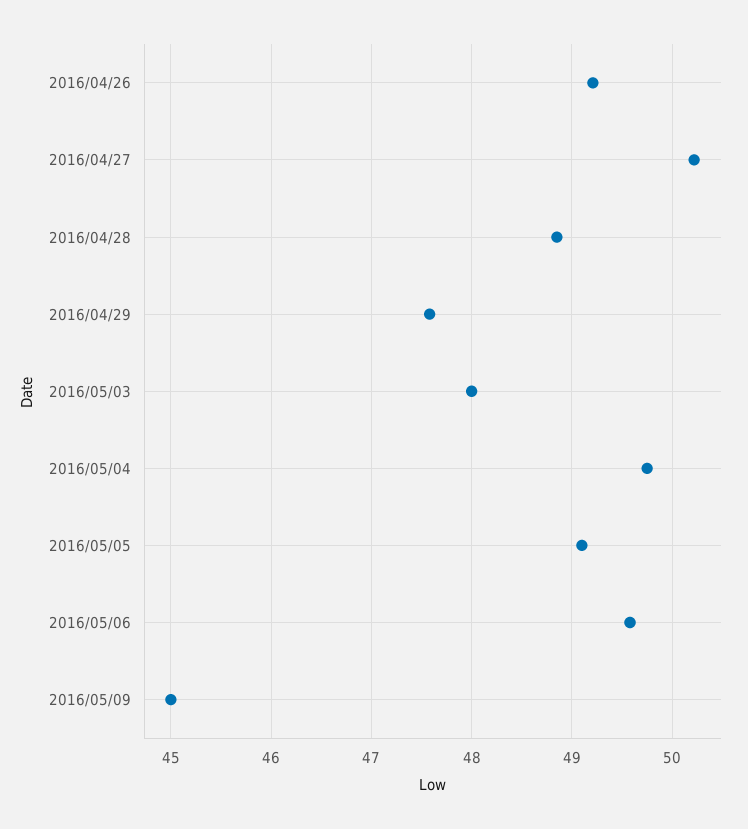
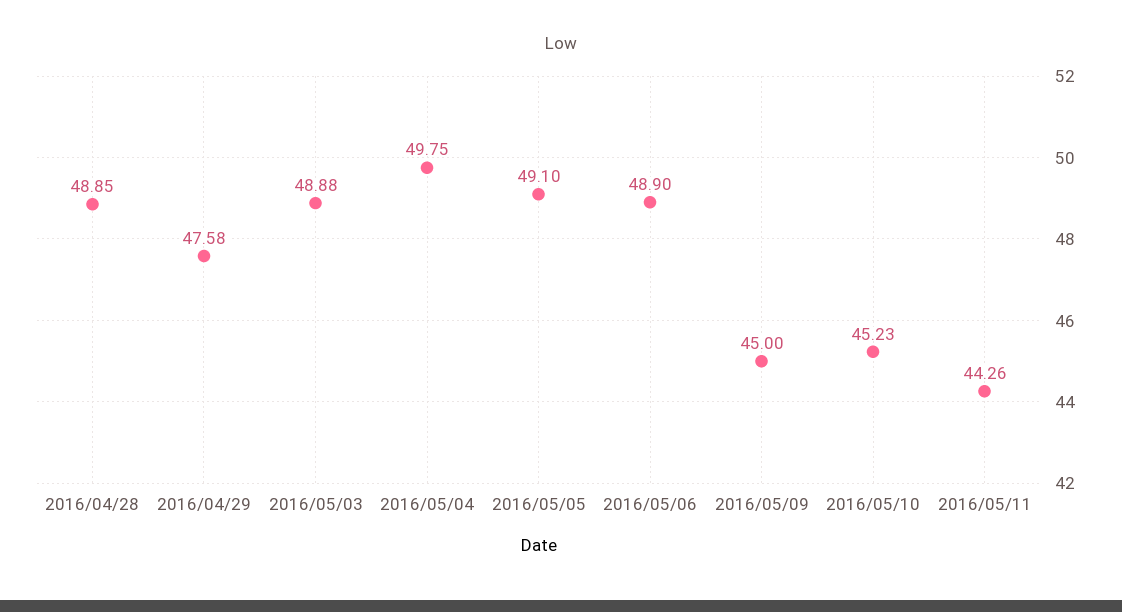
2016/04/26: 49.2 -> none
2016/04/27: 50.2 -> none
2016/05/03: 48 -> 48.88
2016/05/06: 49.6 -> 48.9
2016/05/10: none -> 45.23
2016/05/11: none -> 44.26

